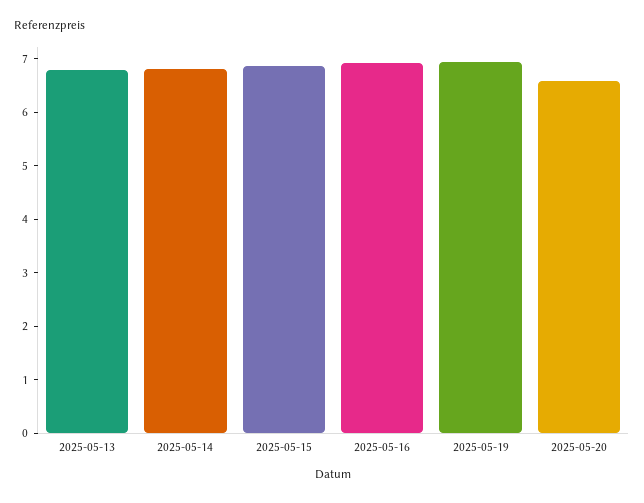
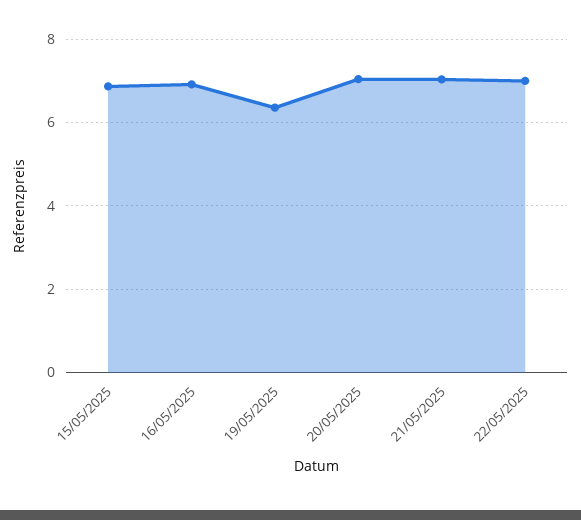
2025-05-13: 6.8 -> none
2025-05-14: 6.8 -> none
2025-05-19: 7 -> 6.4
2025-05-20: 6.6 -> 7
21/05/2025: none -> 7
22/05/2025: none -> 7

